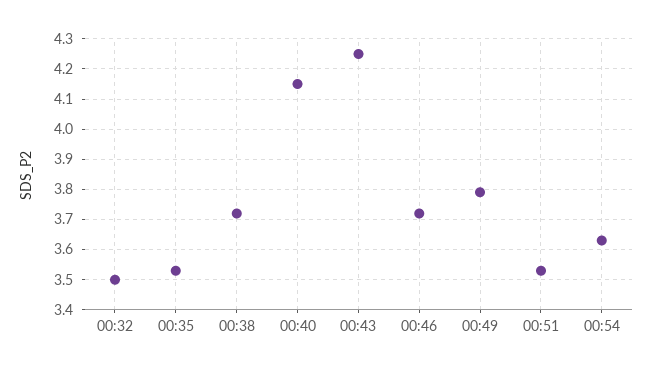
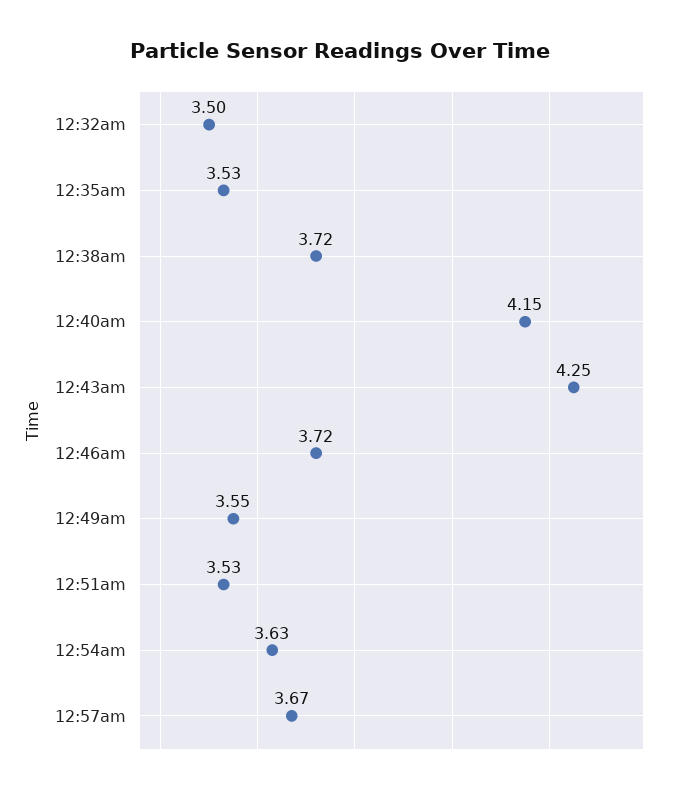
00:49: 3.8 -> 3.55
12:57am: none -> 3.67

